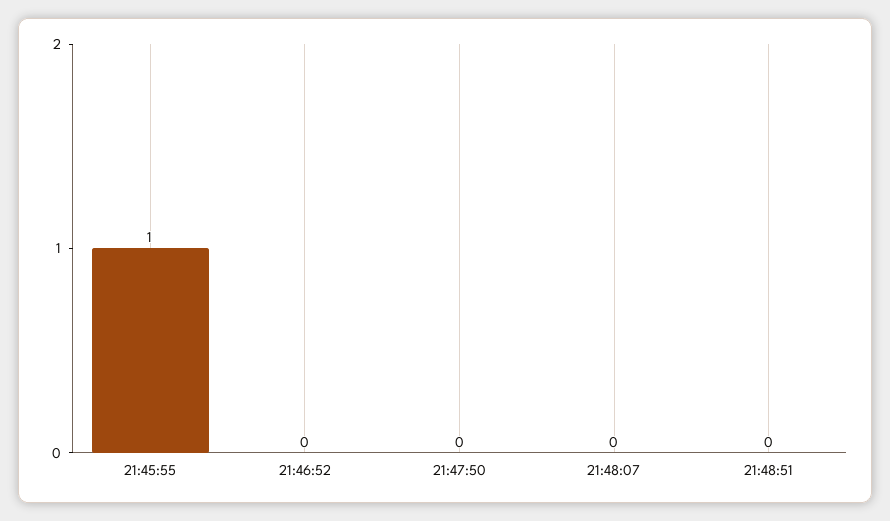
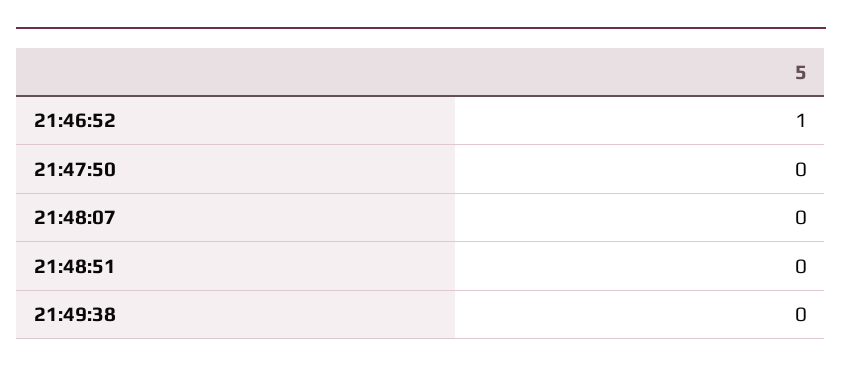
21:45:55: 1 -> none
21:46:52: 0 -> 1
21:49:38: none -> 0

